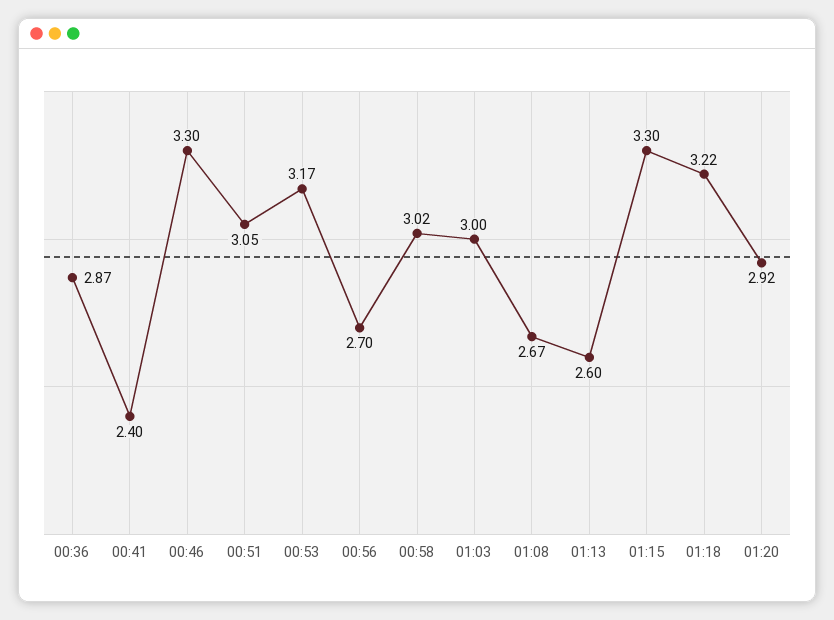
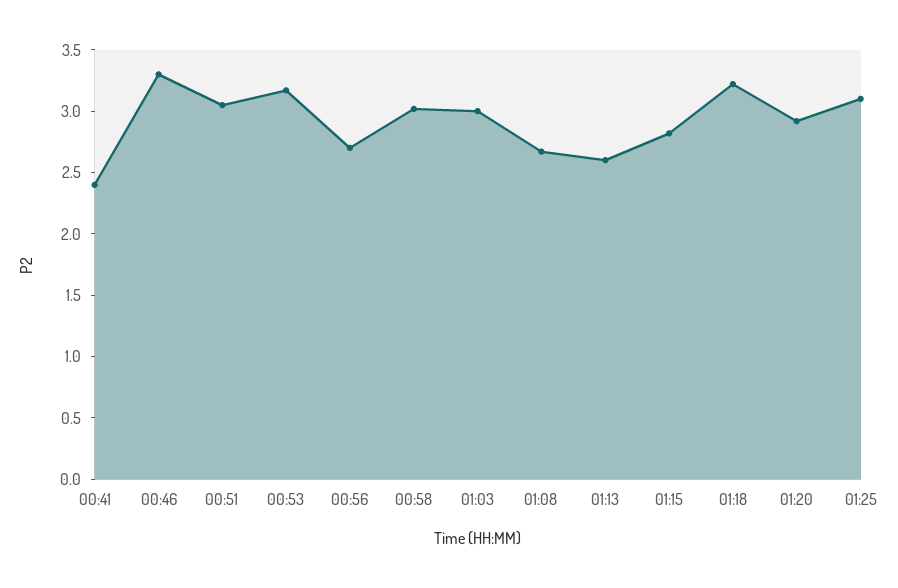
00:36: 2.87 -> none
01:15: 3.3 -> 2.8
01:25: none -> 3.1

